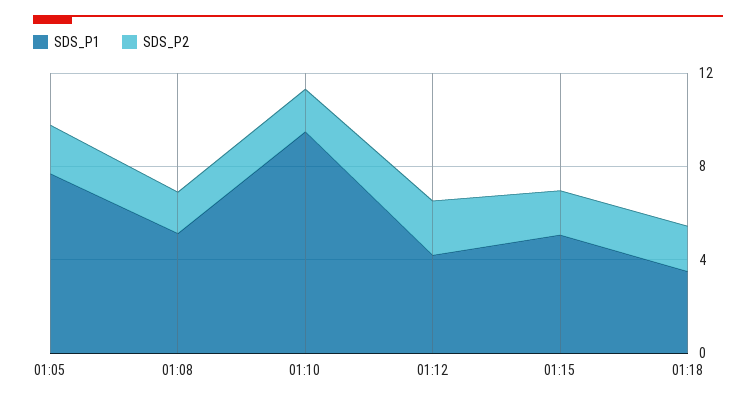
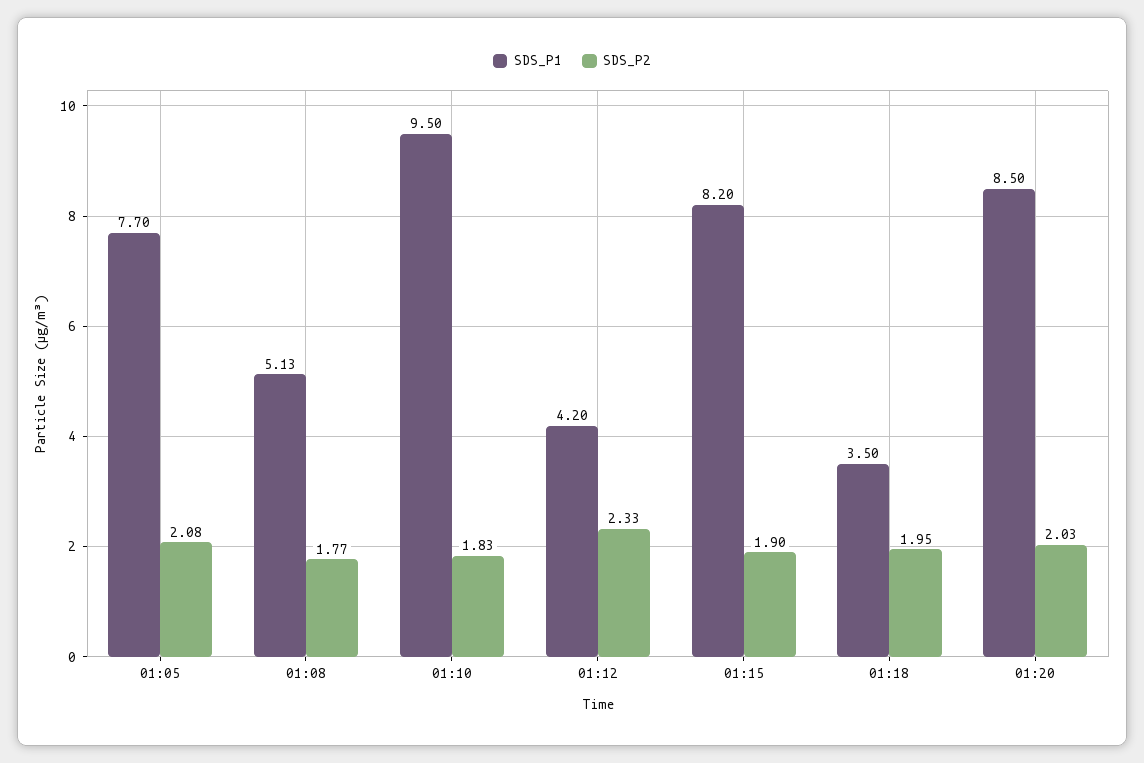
SDS_P1, 01:15: 5 -> 8.2
SDS_P1, 01:20: none -> 8.5
SDS_P2, 01:20: none -> 2.03

